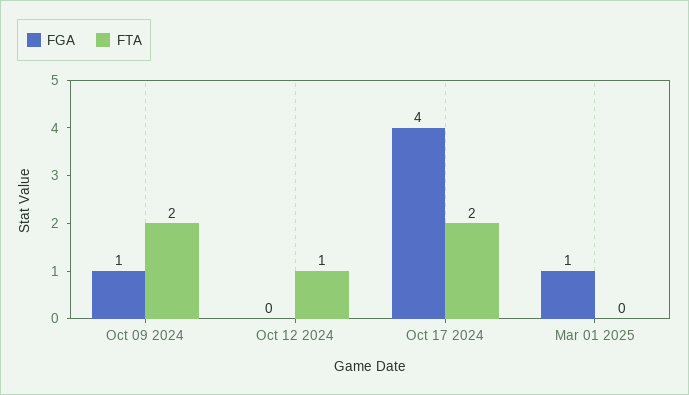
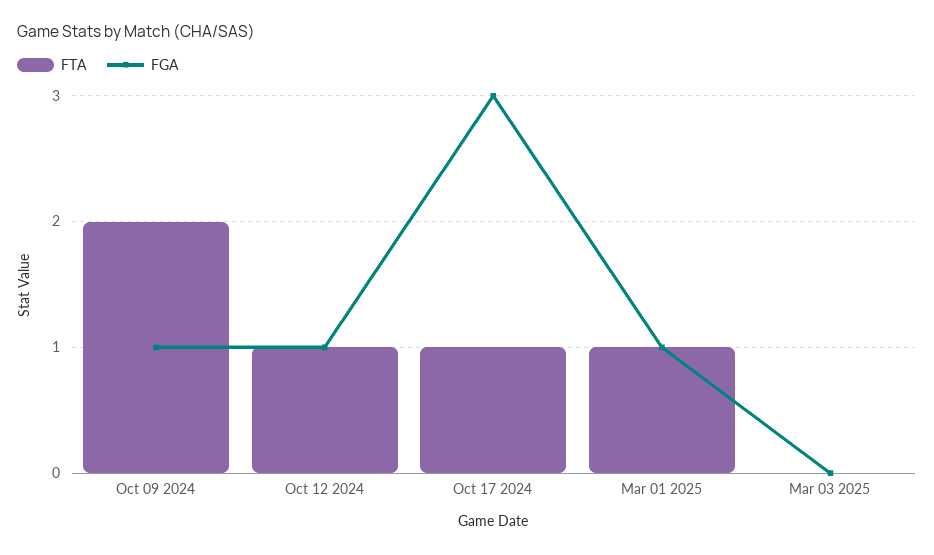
FGA, Oct 12 2024: 0 -> 1
FGA, Oct 17 2024: 4 -> 3
FTA, Oct 17 2024: 2 -> 1
FTA, Mar 01 2025: 0 -> 1
FTA, Mar 03 2025: none -> 0
FGA, Mar 03 2025: none -> 0

